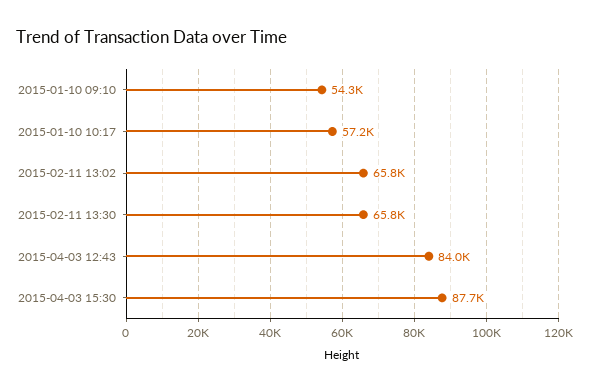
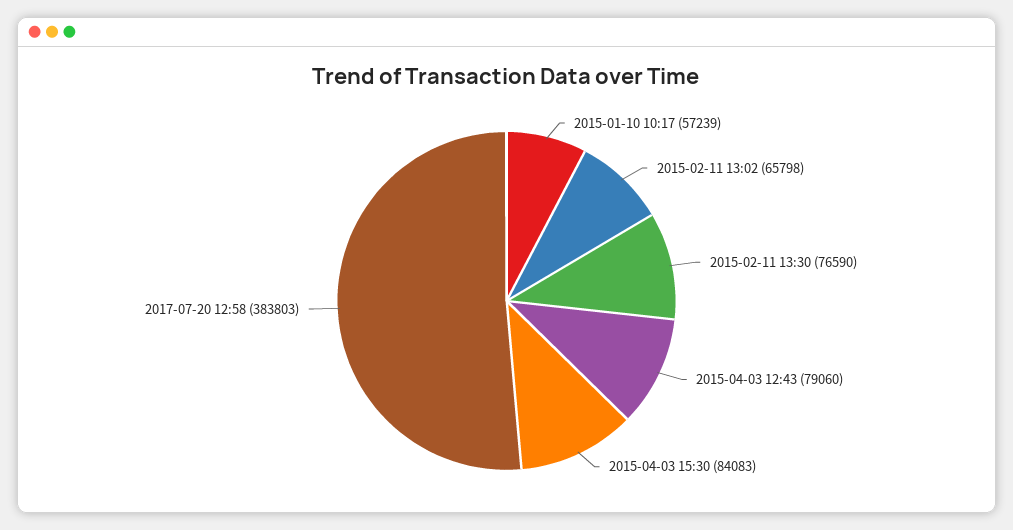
2015-01-10 09:10: 54300 -> none
2015-02-11 13:30: 65800 -> 76590
2015-04-03 12:43: 84000 -> 79060
2015-04-03 15:30: 87700 -> 84083
2017-07-20 12:58: none -> 383803

